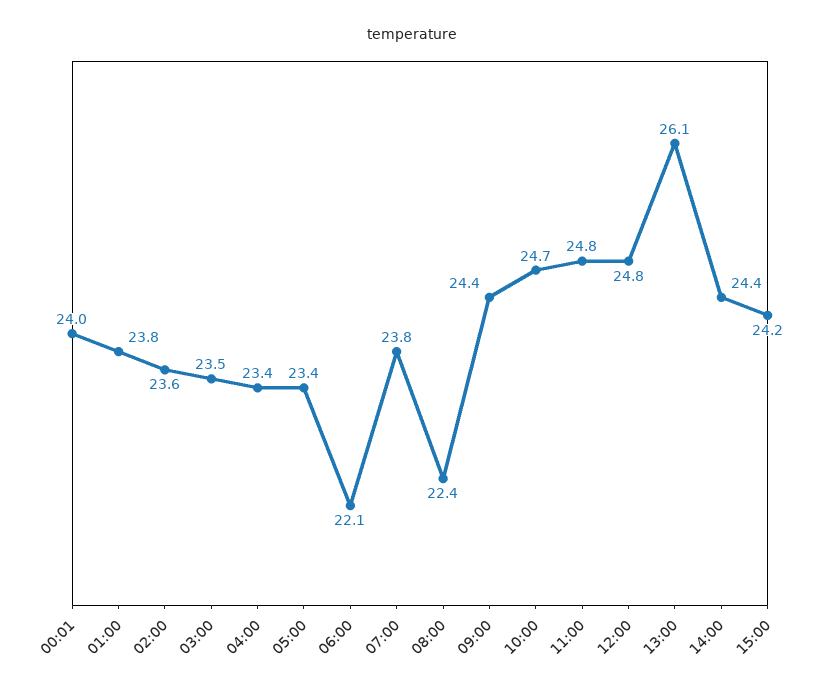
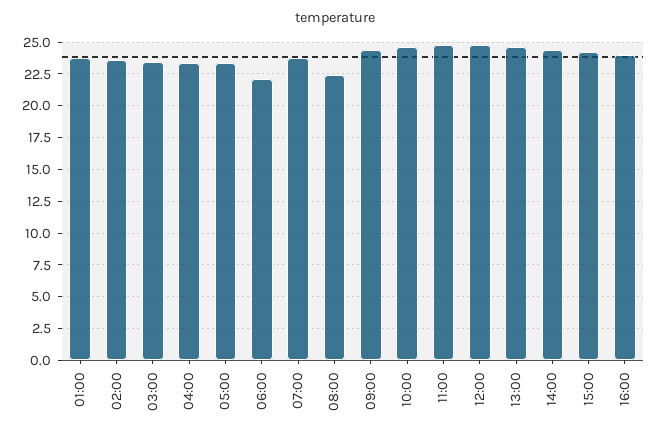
00:01: 24 -> none
13:00: 26.1 -> 24.5
16:00: none -> 24

